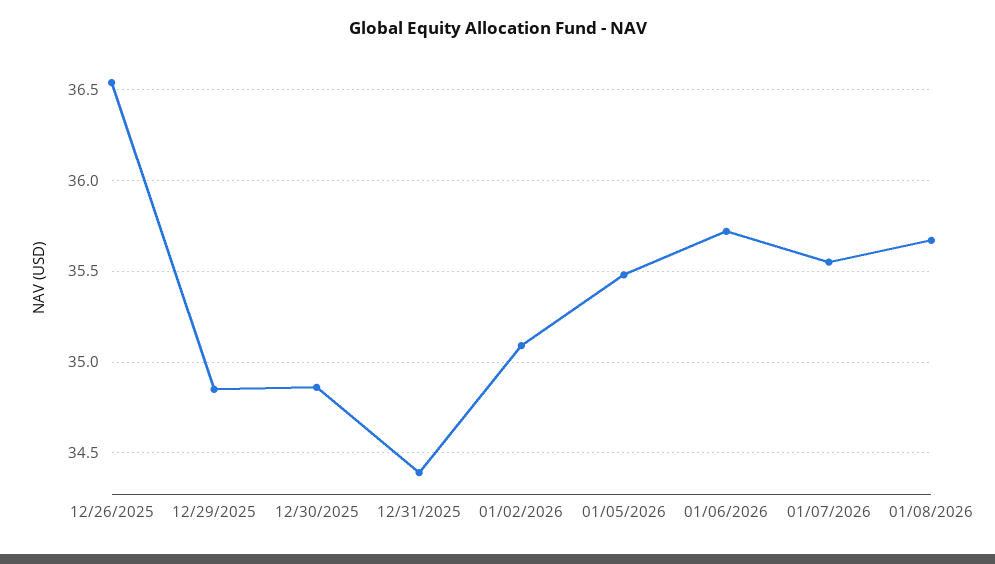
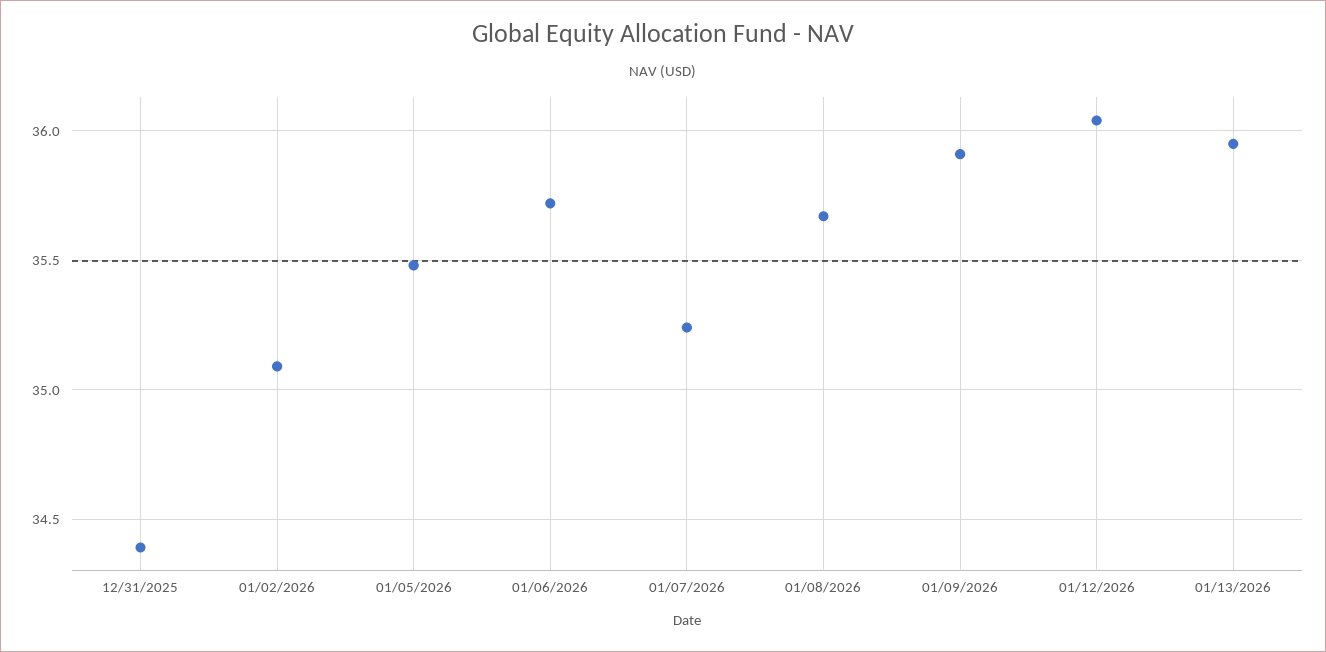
12/26/2025: 36.55 -> none
12/29/2025: 34.85 -> none
12/30/2025: 34.85 -> none
01/07/2026: 35.55 -> 35.25
01/09/2026: none -> 35.9
01/12/2026: none -> 36.05
01/13/2026: none -> 35.95

